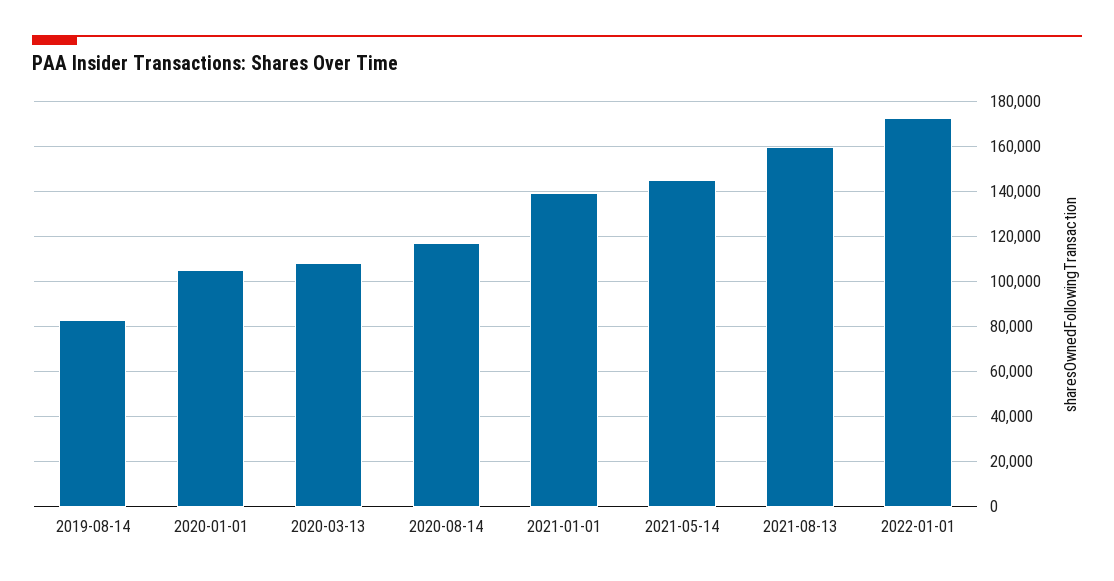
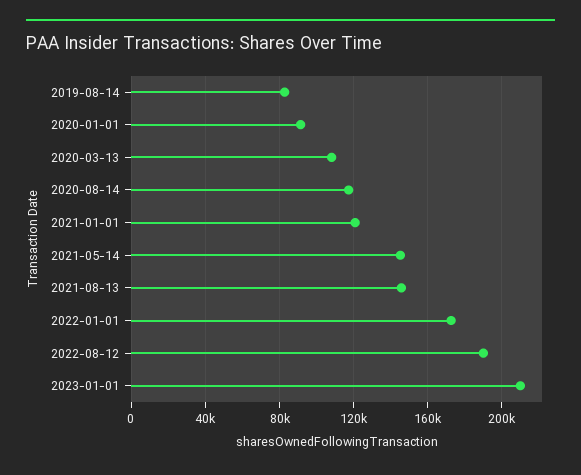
2020-01-01: 105000 -> 90000
2021-01-01: 140000 -> 120000
2021-08-13: 160000 -> 145000
2022-08-12: none -> 190000
2023-01-01: none -> 210000

